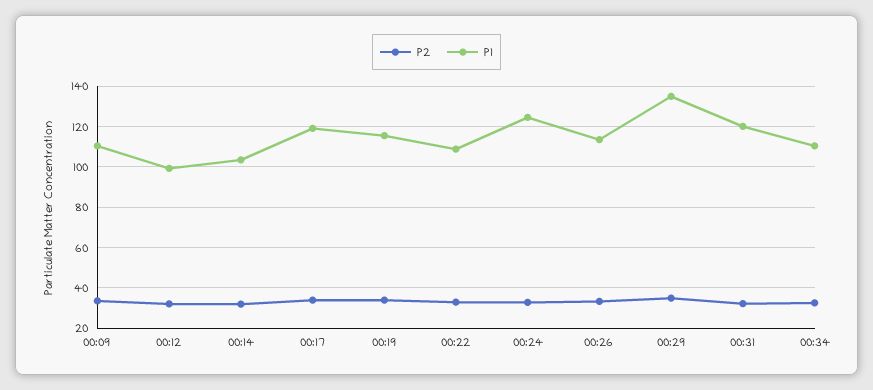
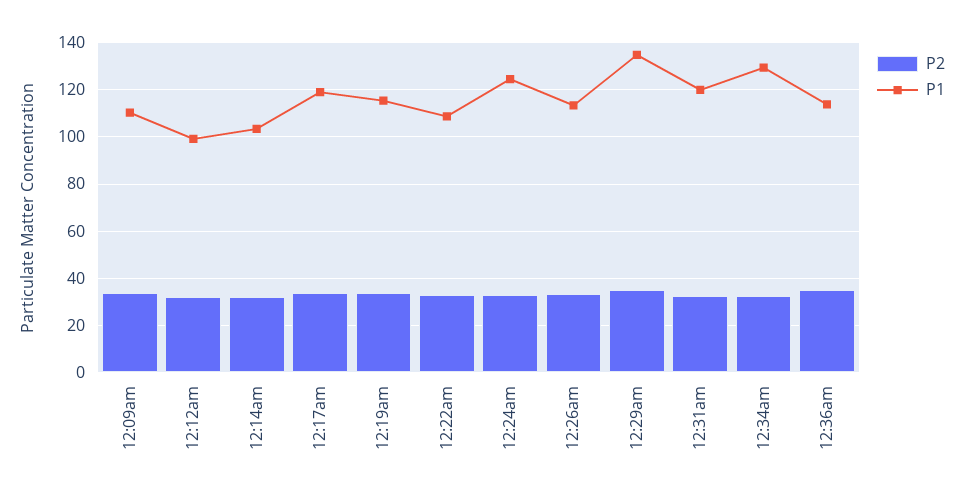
P1, 00:34: 110 -> 130
P2, 12:36am: none -> 35
P1, 12:36am: none -> 115

